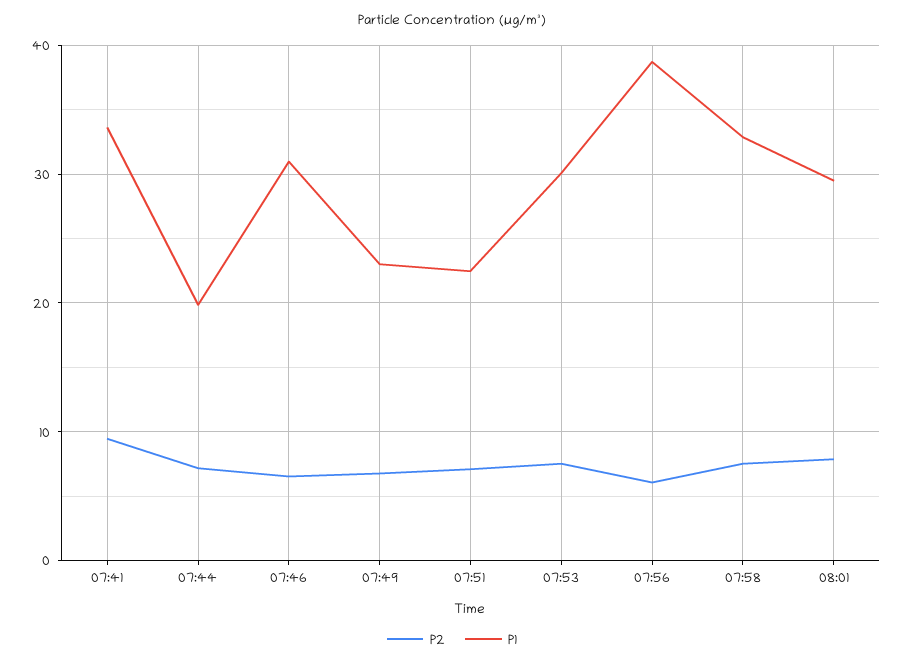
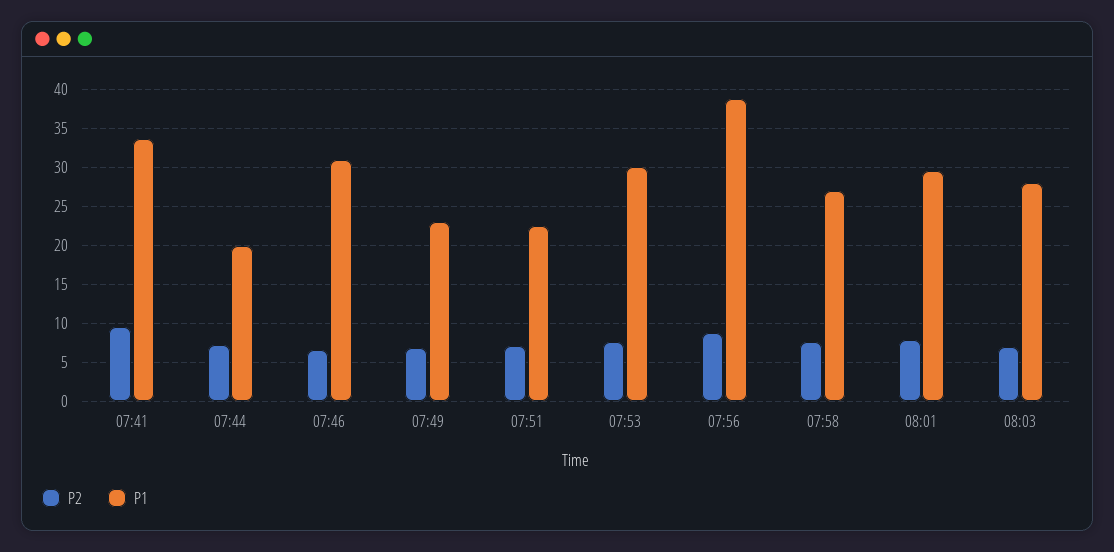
P2, 07:56: 6 -> 9
P1, 07:58: 33 -> 27
P2, 08:03: none -> 7
P1, 08:03: none -> 28

